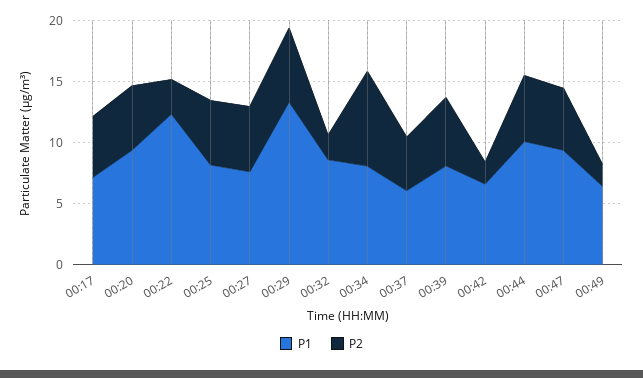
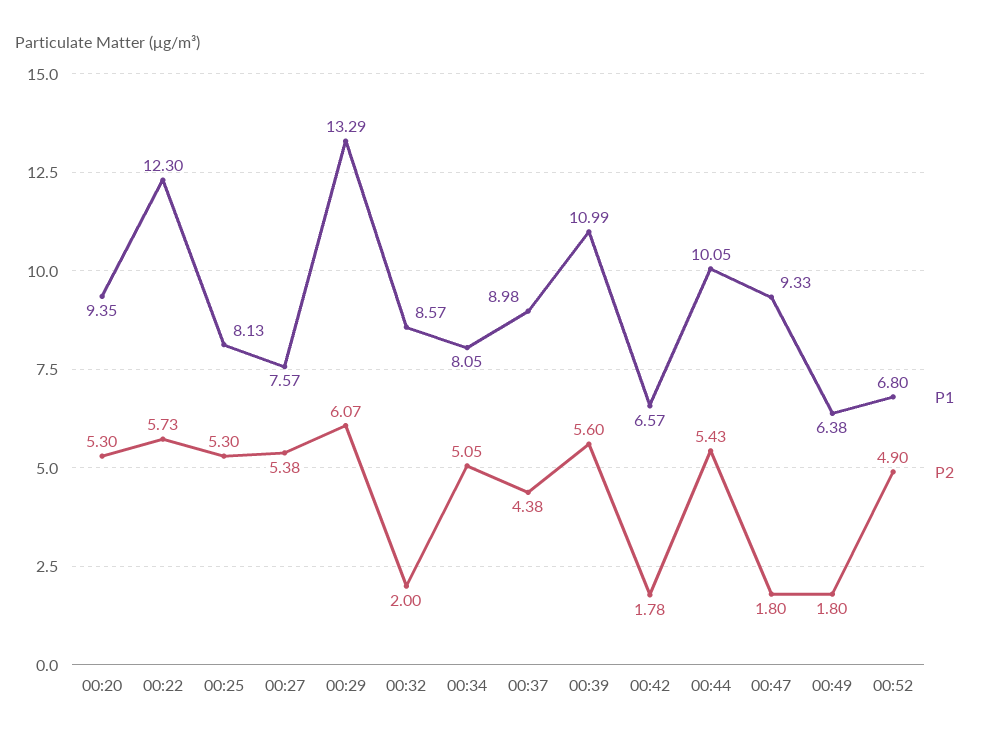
P1, 00:17: 7 -> none
P2, 00:17: 5 -> none
P2, 00:22: 3 -> 5.73
P2, 00:34: 8 -> 5.05
P1, 00:37: 6 -> 8.98
P1, 00:39: 8 -> 10.99
P2, 00:47: 5 -> 1.8
P1, 00:52: none -> 6.8
P2, 00:52: none -> 4.9

